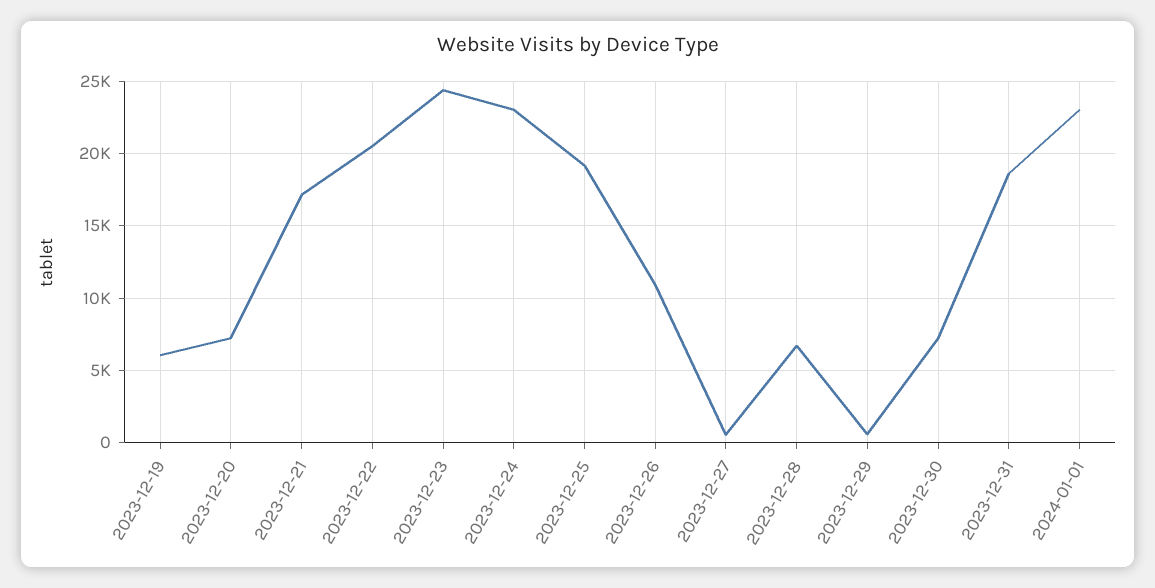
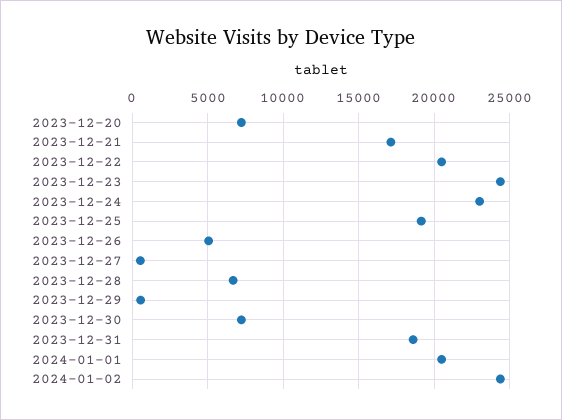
2023-12-19: 6000 -> none
2023-12-26: 11000 -> 5000
2024-01-01: 23000 -> 20500
2024-01-02: none -> 24500

